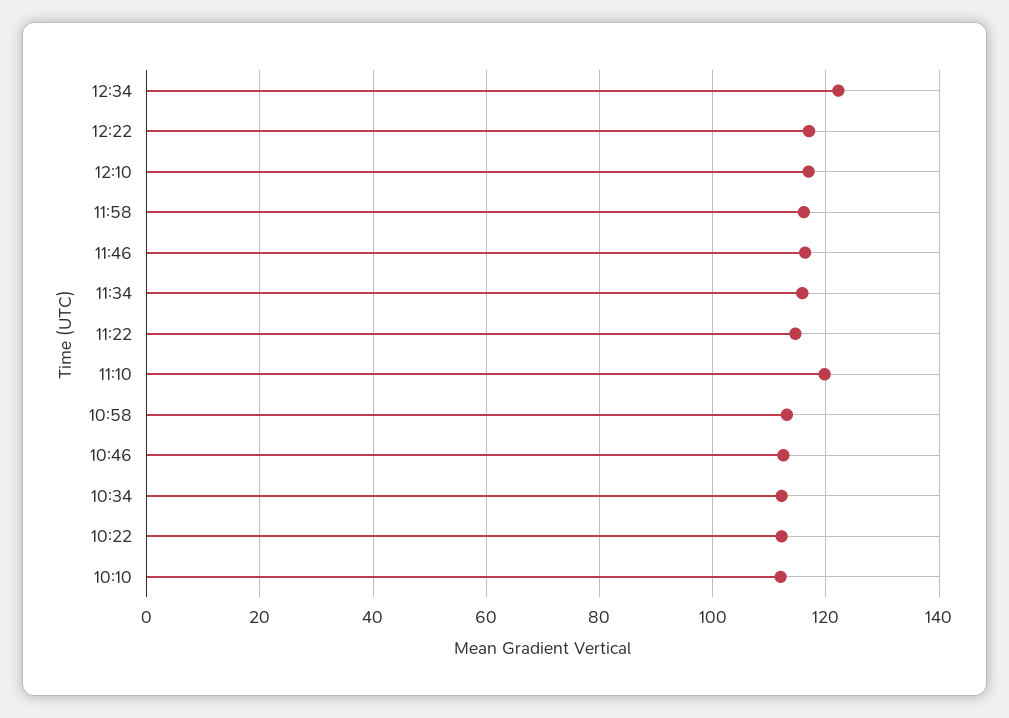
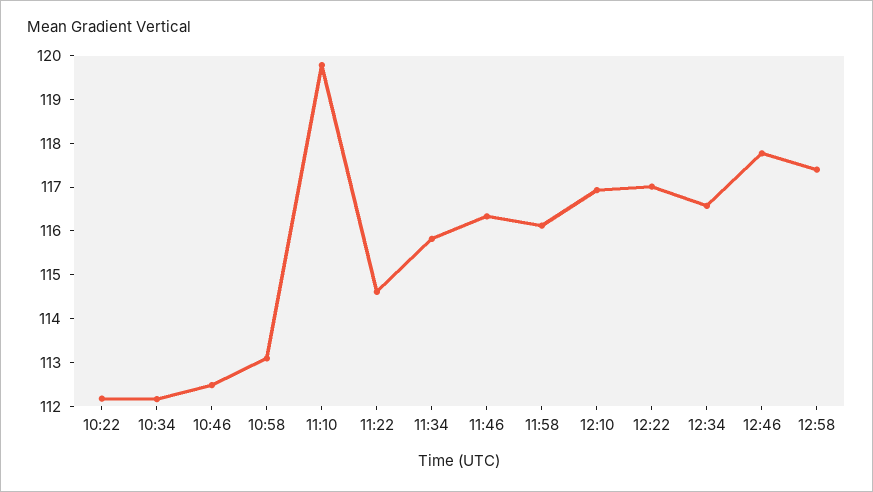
12:34: 122 -> 116.6
10:10: 112 -> none
12:46: none -> 117.8
12:58: none -> 117.4

